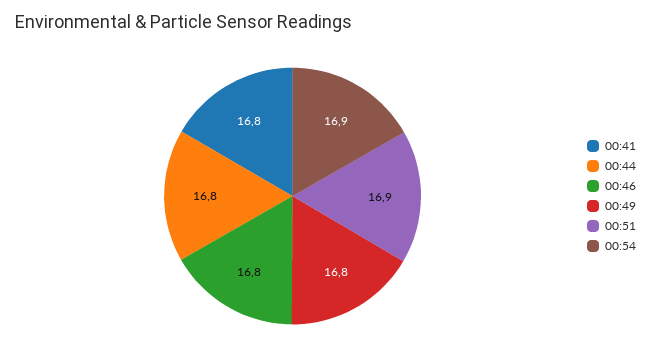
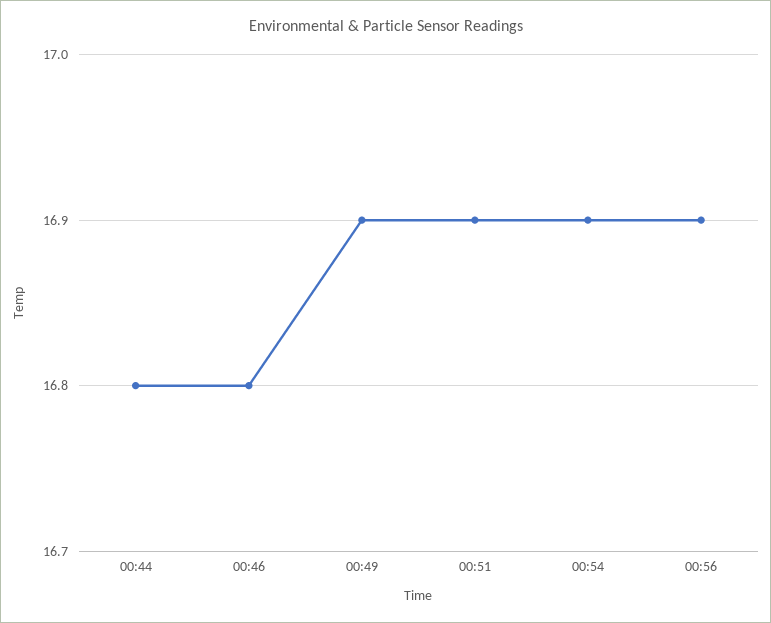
00:41: 16.8 -> none
00:49: 16.8 -> 16.9
00:56: none -> 16.9

